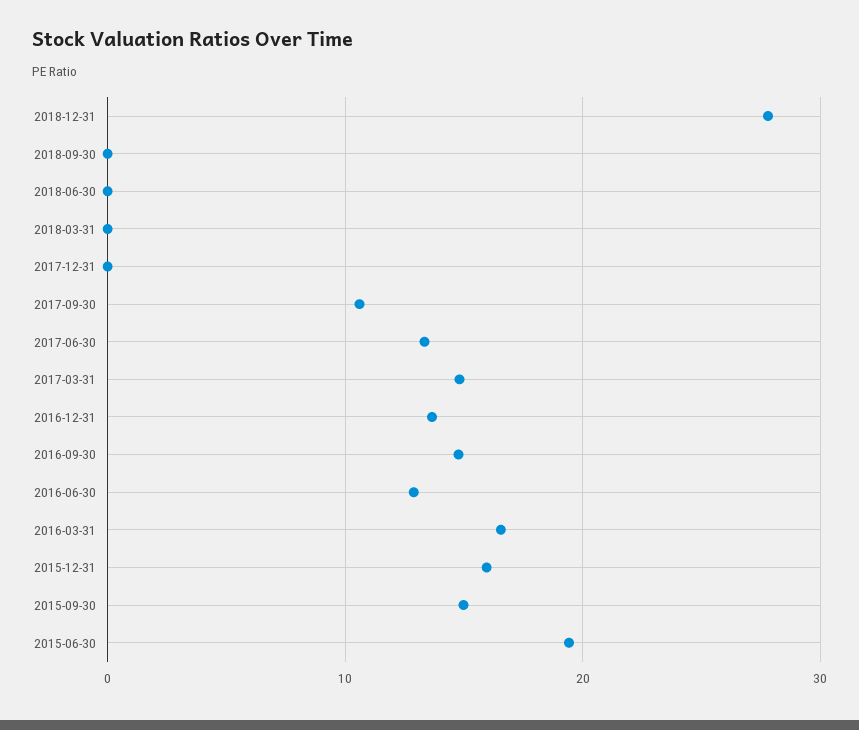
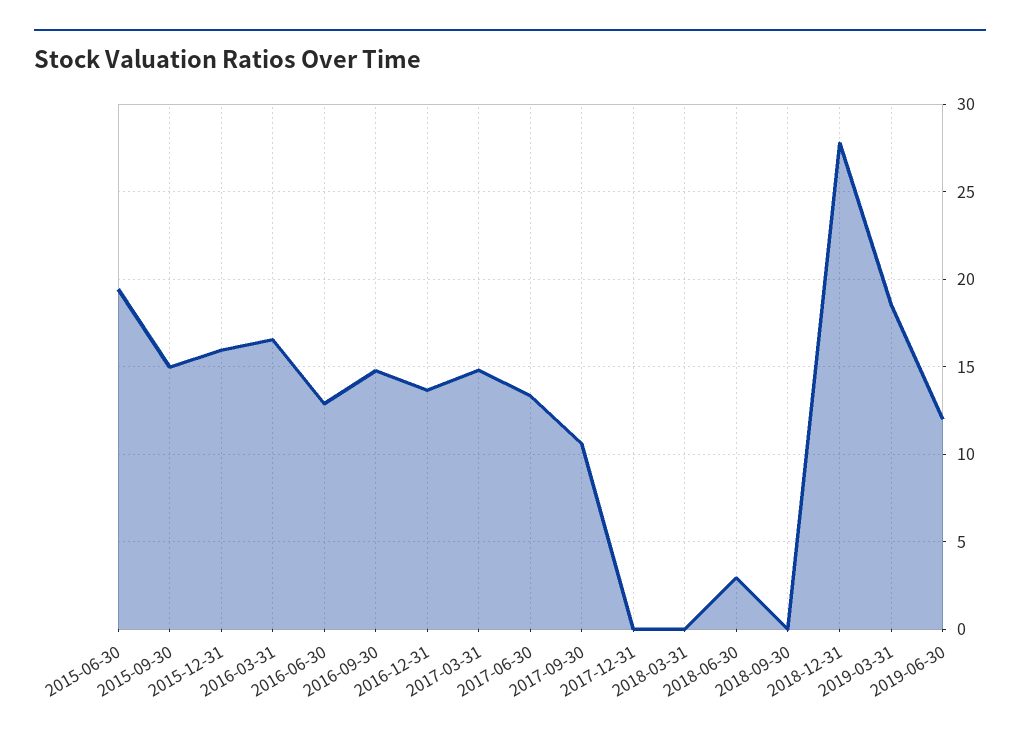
2018-06-30: 0 -> 3
2019-03-31: none -> 18.5
2019-06-30: none -> 12

